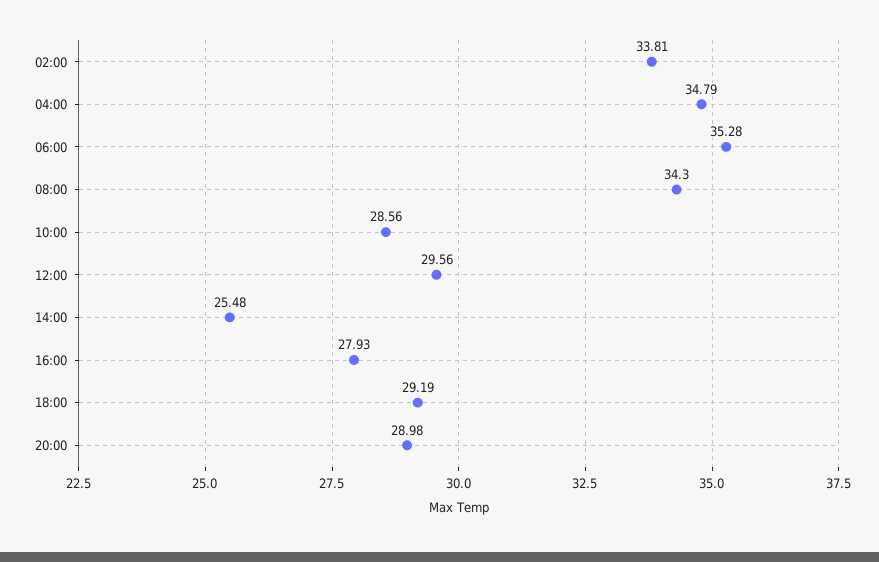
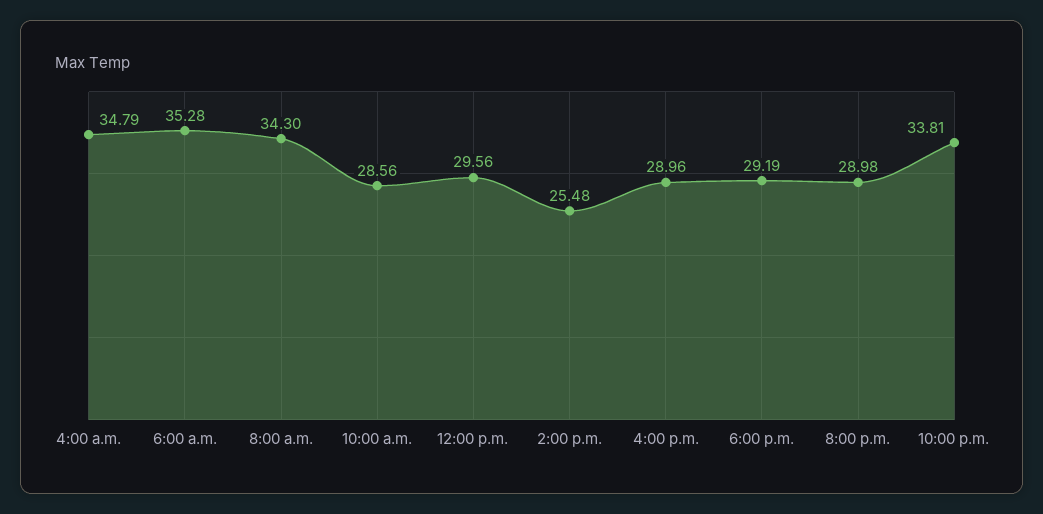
02:00: 33.81 -> none
16:00: 27.93 -> 28.96
10:00 p.m.: none -> 33.81

